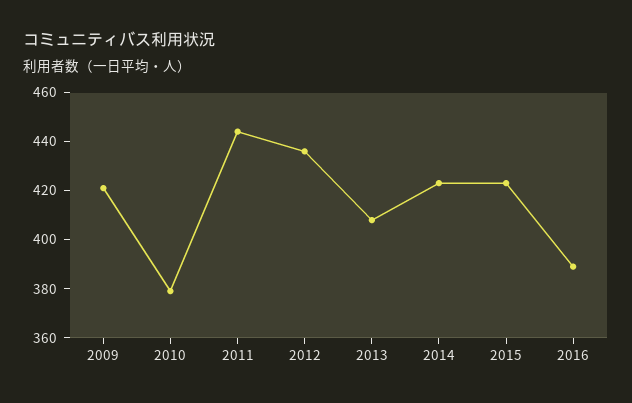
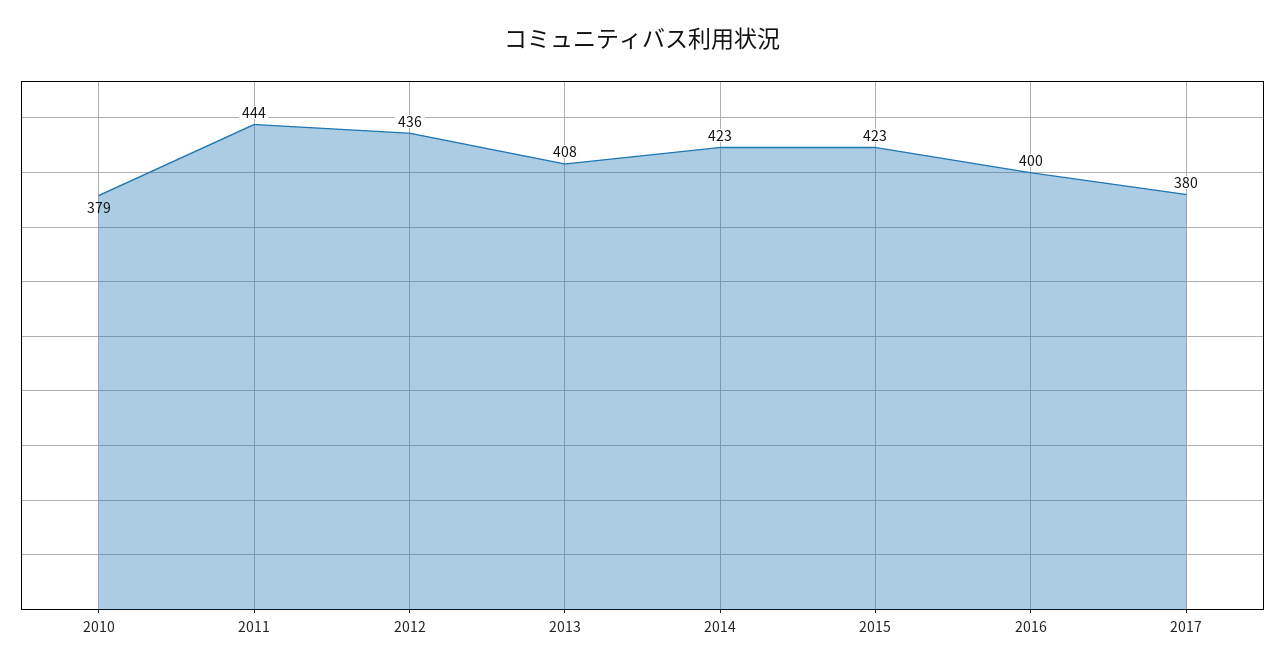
2009: 420 -> none
2016: 390 -> 400
2017: none -> 380

